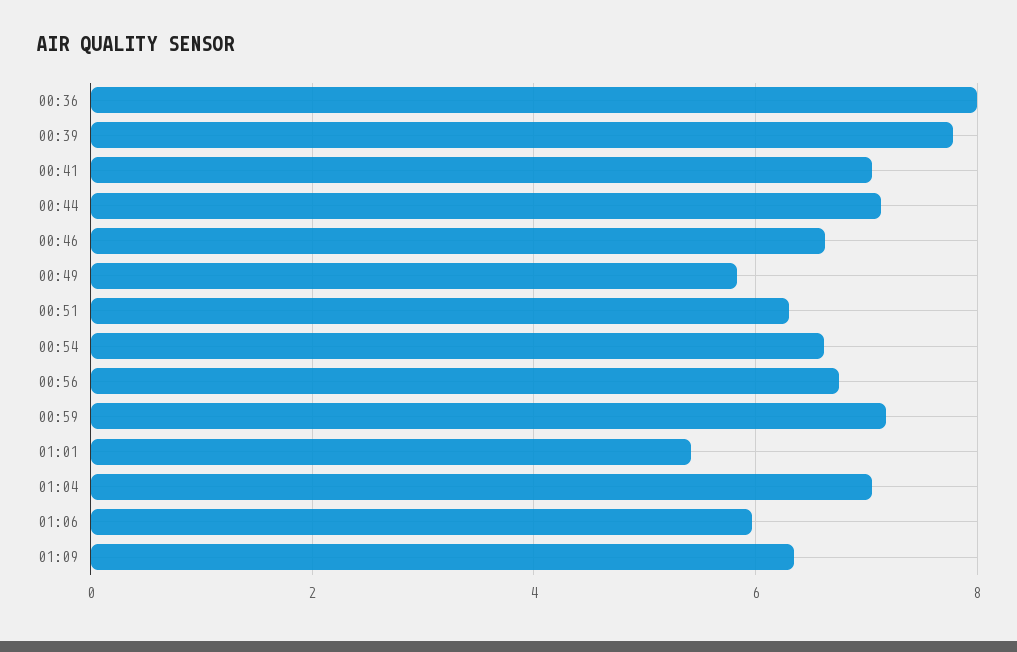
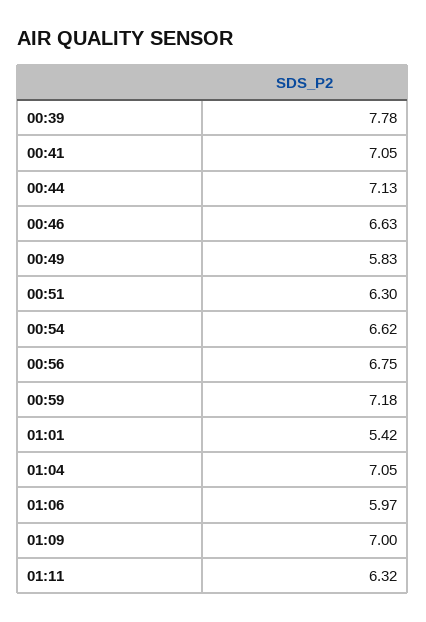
00:36: 8 -> none
01:09: 6.4 -> 7
01:11: none -> 6.32

